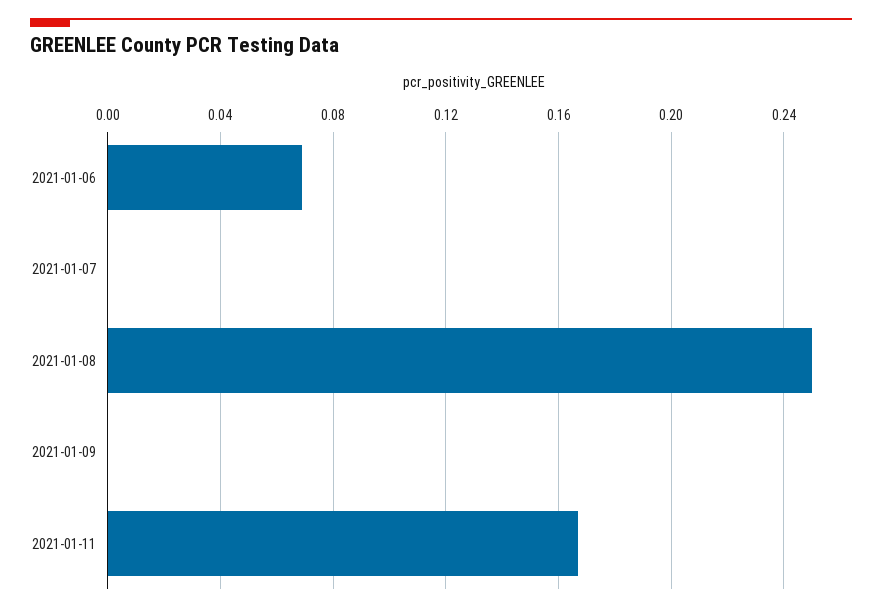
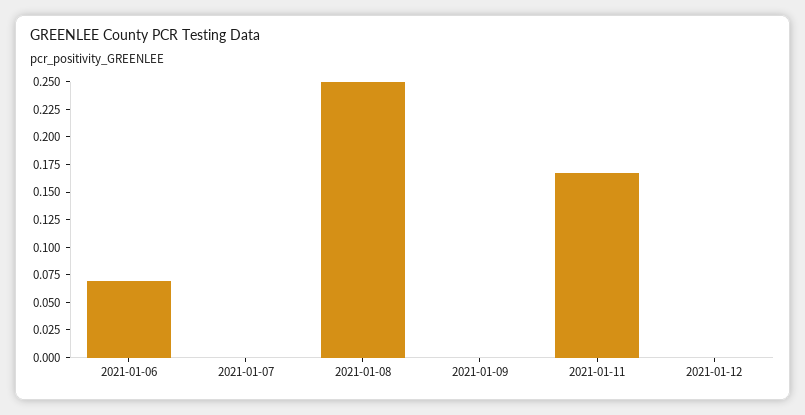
2021-01-12: none -> 0

